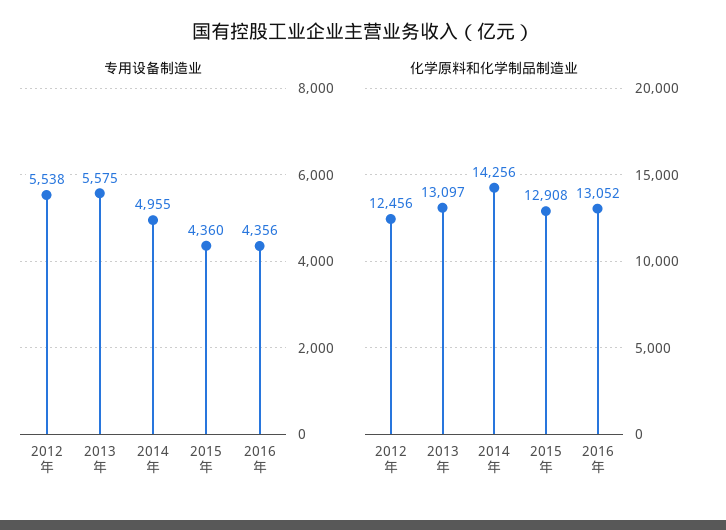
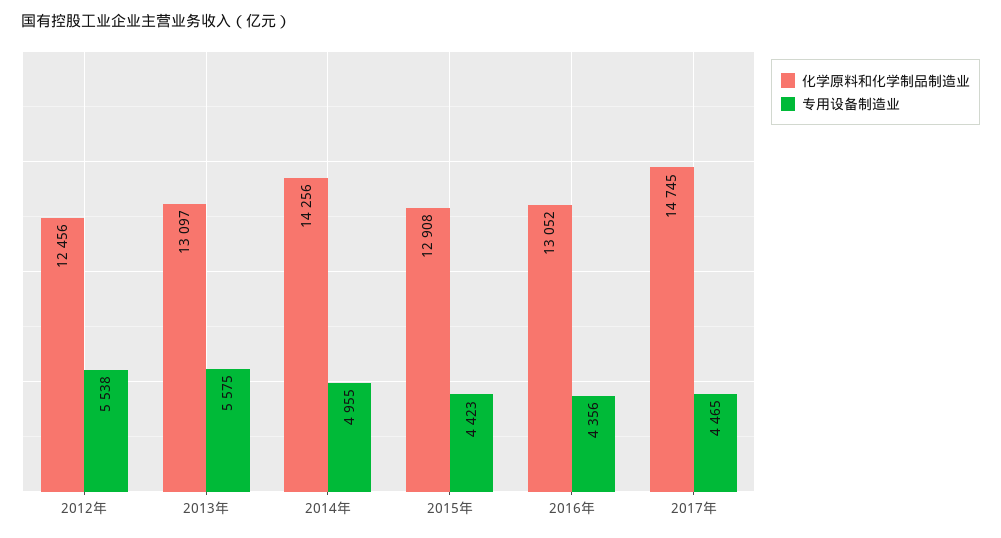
专用设备制造业, 2015年: 4360 -> 4423
化学原料和化学制品制造业, 2017年: none -> 14745
专用设备制造业, 2017年: none -> 4465

